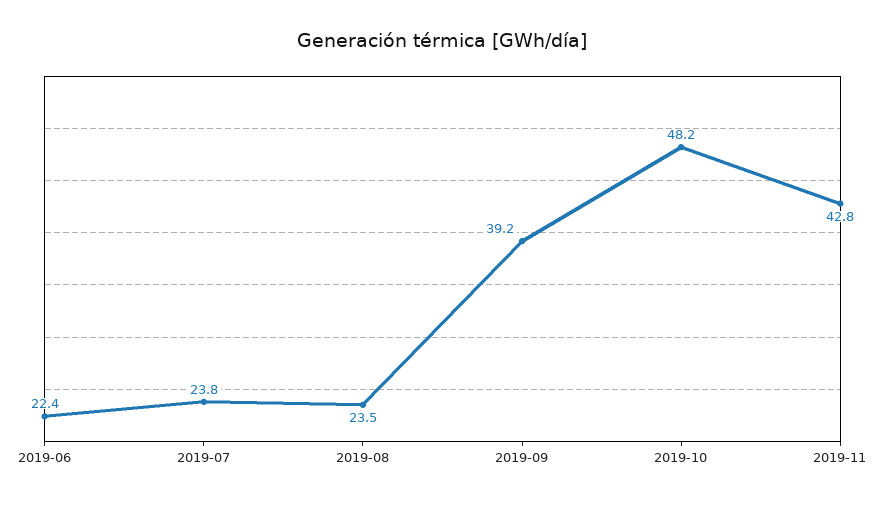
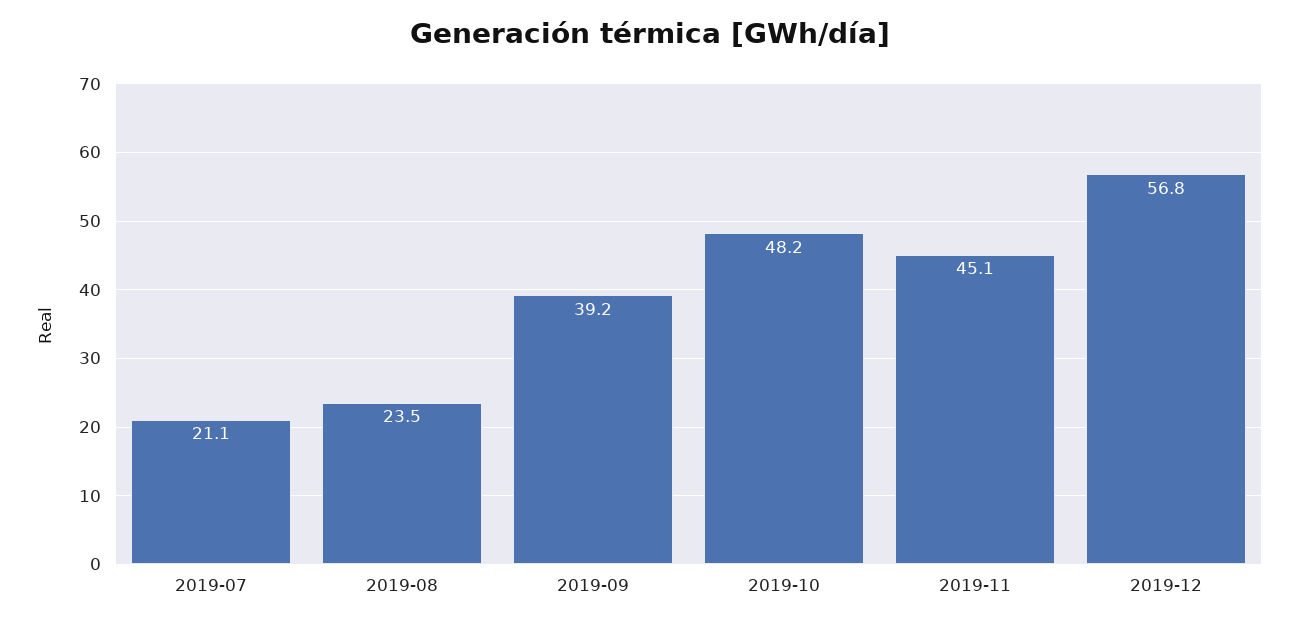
2019-06: 22.4 -> none
2019-07: 23.8 -> 21.1
2019-11: 42.8 -> 45.1
2019-12: none -> 56.8

